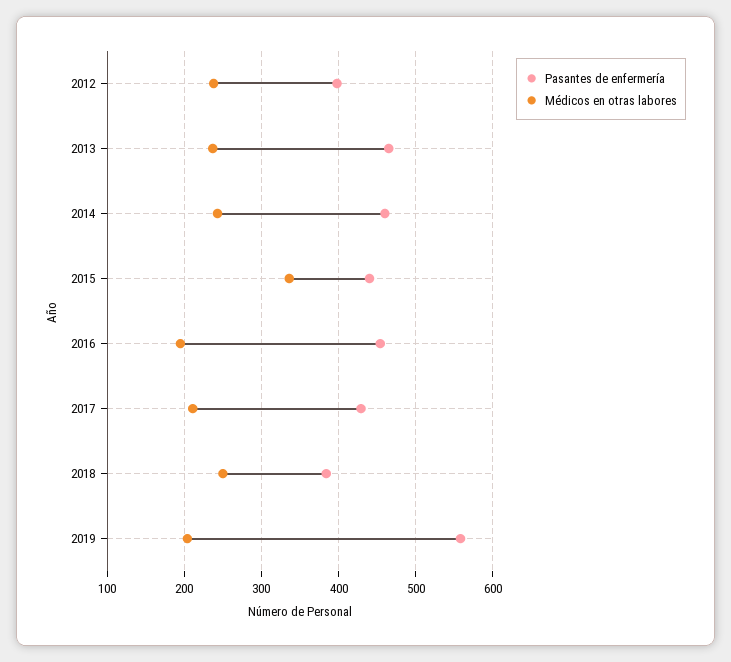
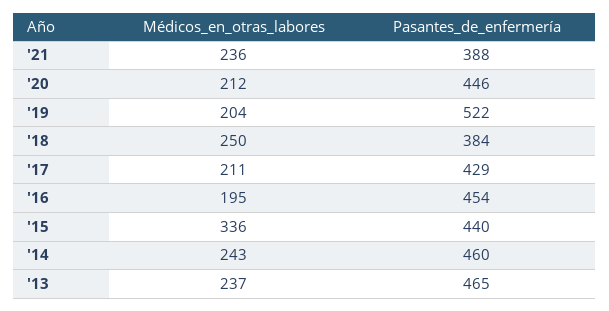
Pasantes de enfermería, 2012: 400 -> none
Médicos en otras labores, 2012: 240 -> none
Pasantes de enfermería, 2019: 560 -> 522
Médicos en otras labores, '21: none -> 236
Pasantes de enfermería, '21: none -> 388
Médicos en otras labores, '20: none -> 212
Pasantes de enfermería, '20: none -> 446

